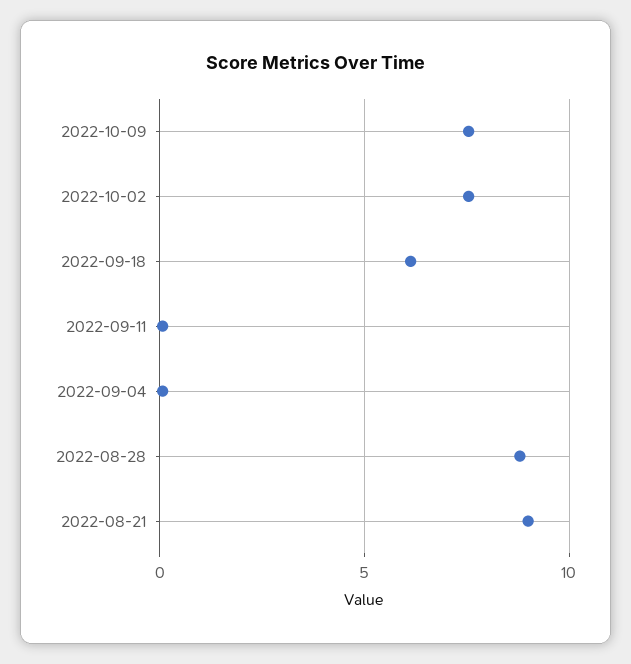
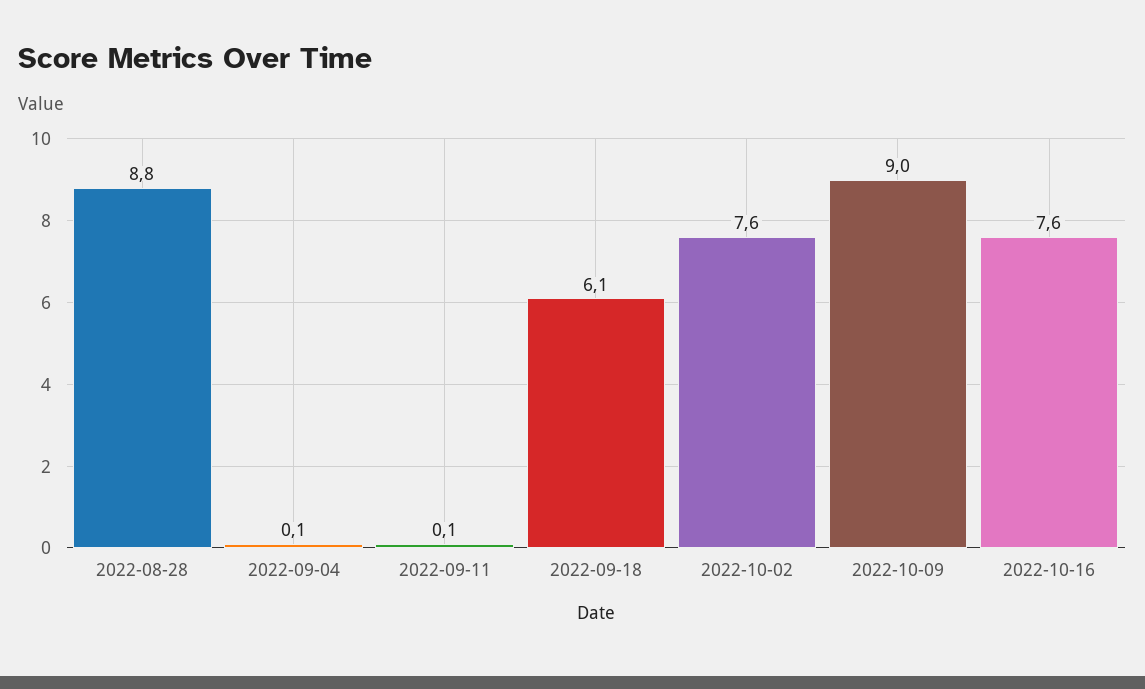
2022-10-09: 7.5 -> 9
2022-08-21: 9 -> none
2022-10-16: none -> 7.6

